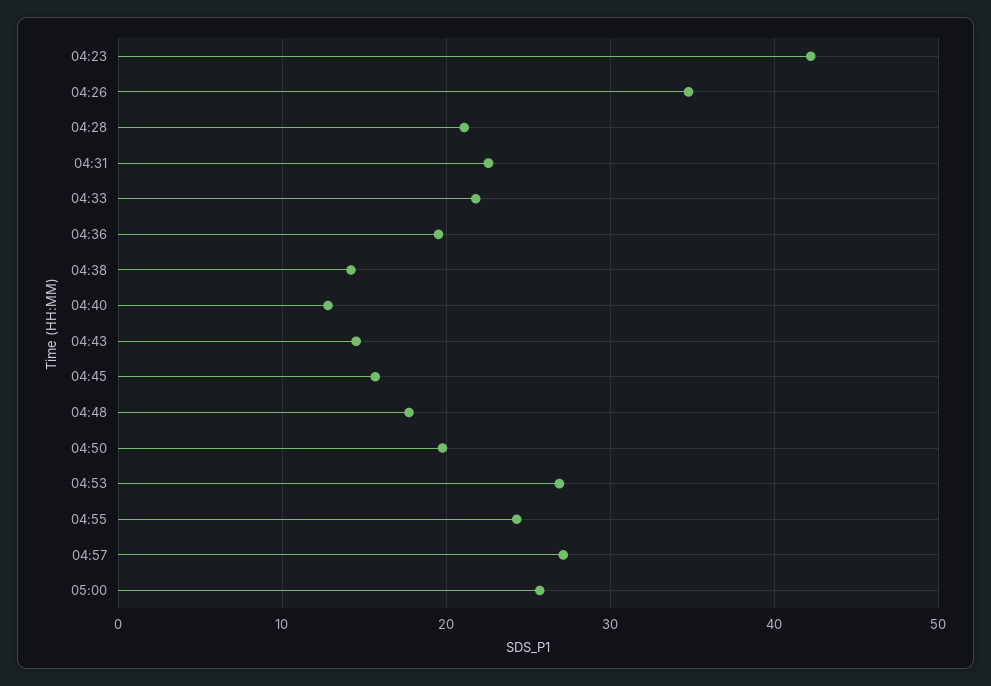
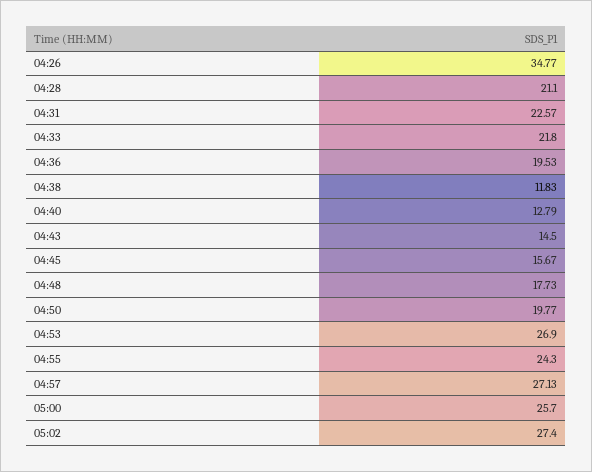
04:23: 42 -> none
04:38: 14 -> 11.83
05:02: none -> 27.4

